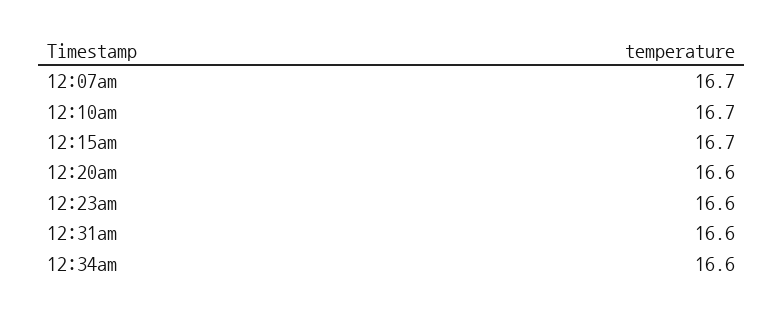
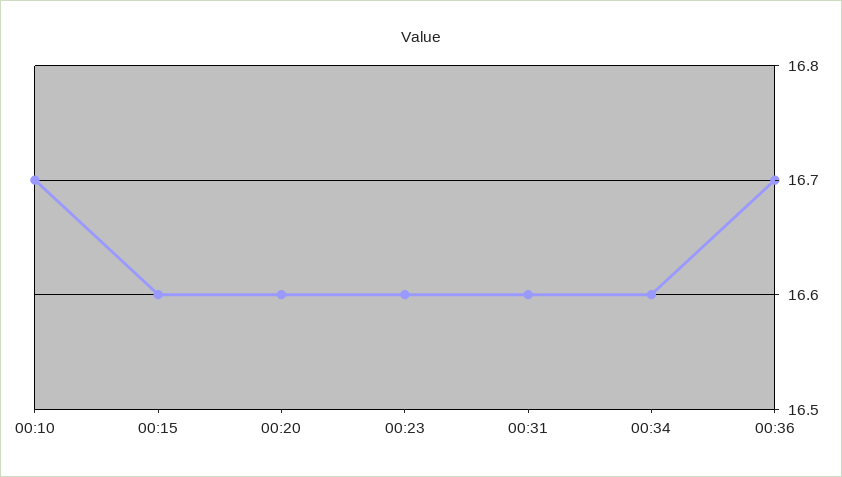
12:07am: 16.7 -> none
12:15am: 16.7 -> 16.6
00:36: none -> 16.7

